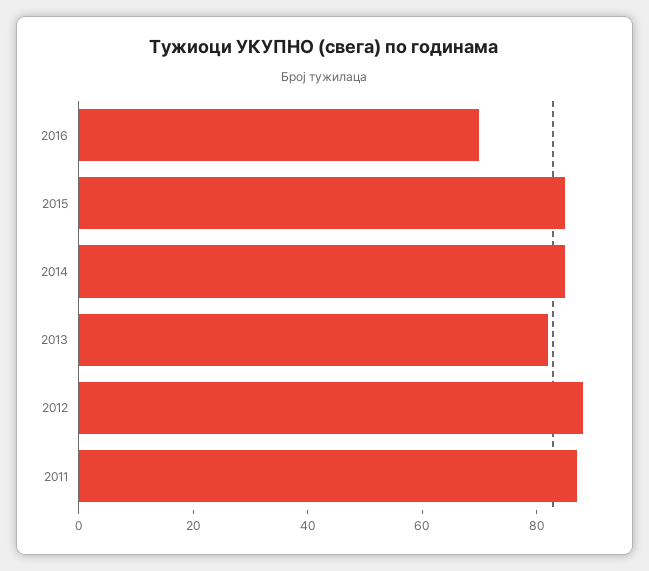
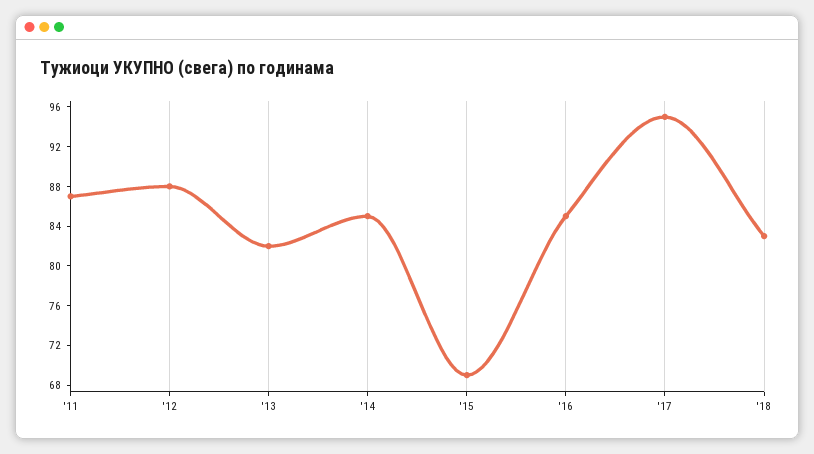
2016: 70 -> 85
2015: 85 -> 69
'17: none -> 95
'18: none -> 83

